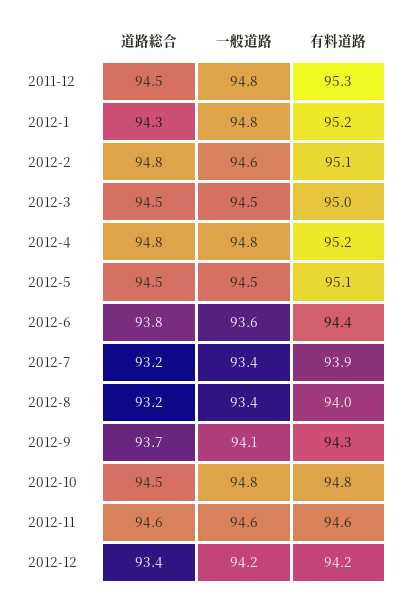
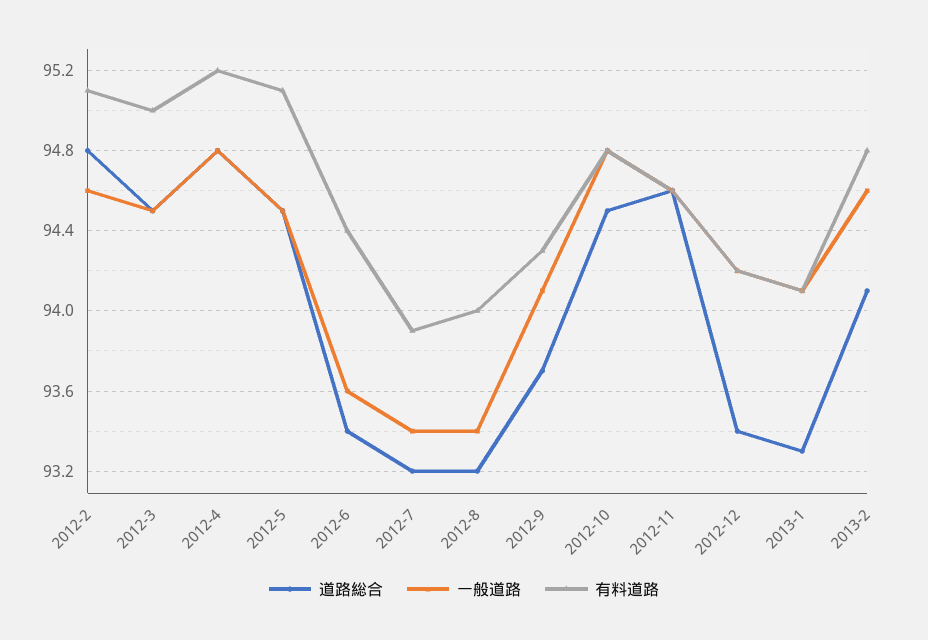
道路総合, 2011-12: 94.5 -> none
一般道路, 2011-12: 94.8 -> none
有料道路, 2011-12: 95.3 -> none
道路総合, 2012-1: 94.3 -> none
一般道路, 2012-1: 94.8 -> none
有料道路, 2012-1: 95.2 -> none
道路総合, 2012-6: 93.8 -> 93.4
道路総合, 2013-1: none -> 93.3
一般道路, 2013-1: none -> 94.1
有料道路, 2013-1: none -> 94.1
道路総合, 2013-2: none -> 94.1
一般道路, 2013-2: none -> 94.6
有料道路, 2013-2: none -> 94.8

